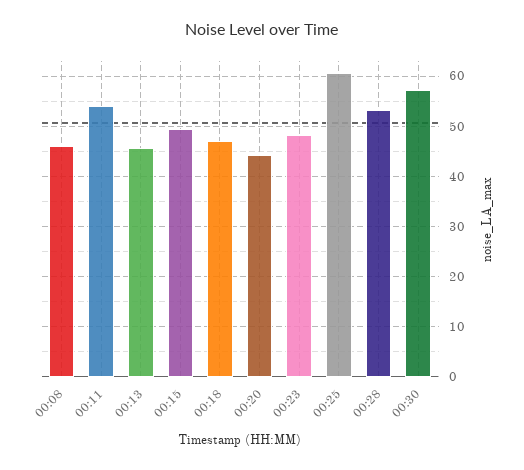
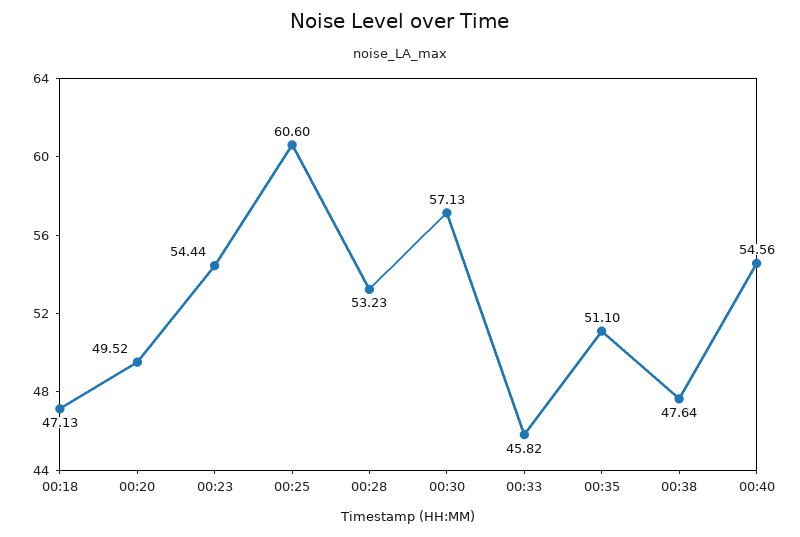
00:08: 46 -> none
00:11: 54 -> none
00:13: 46 -> none
00:15: 50 -> none
00:20: 44 -> 49.52
00:23: 48 -> 54.44
00:33: none -> 45.82
00:35: none -> 51.1
00:38: none -> 47.64
00:40: none -> 54.56

